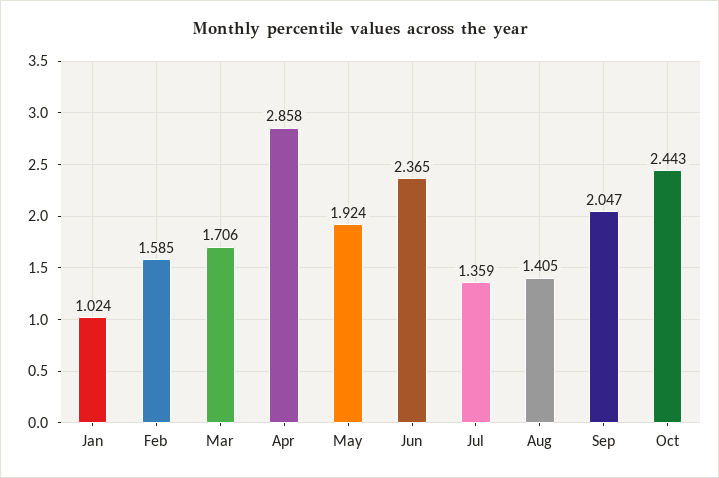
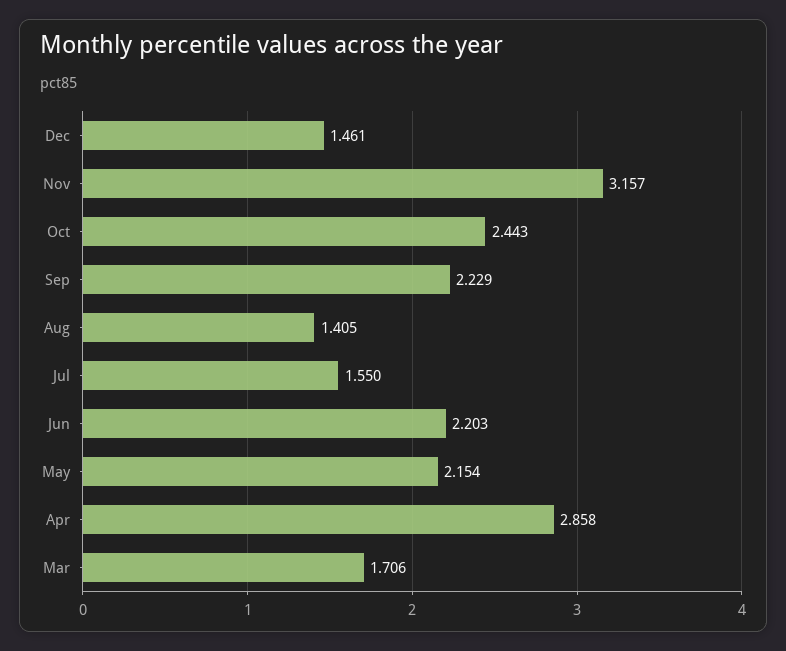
Jan: 1.024 -> none
Feb: 1.585 -> none
May: 1.924 -> 2.154
Jun: 2.365 -> 2.203
Jul: 1.359 -> 1.55
Sep: 2.047 -> 2.229
Dec: none -> 1.461
Nov: none -> 3.157

